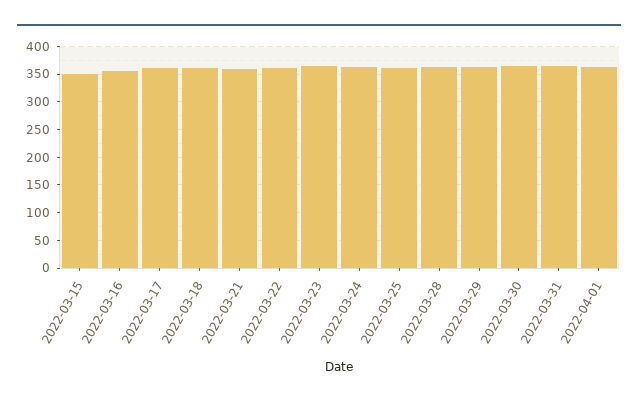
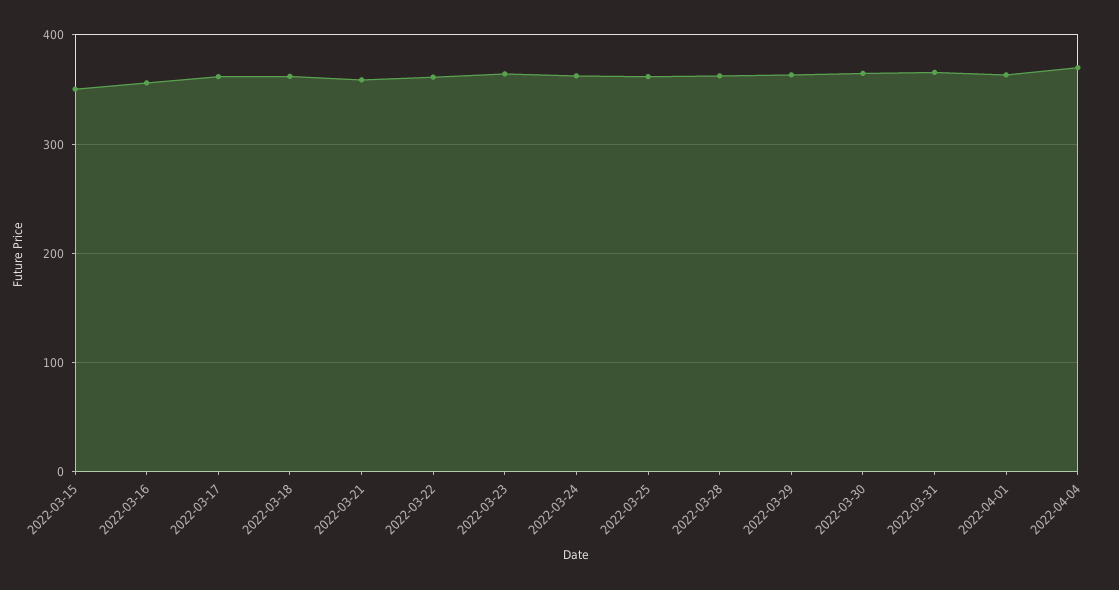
2022-04-04: none -> 370

